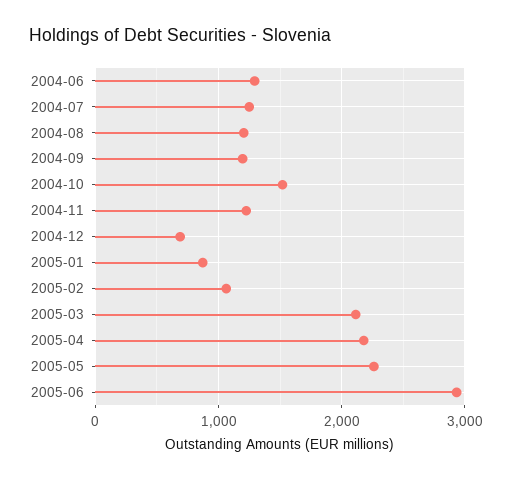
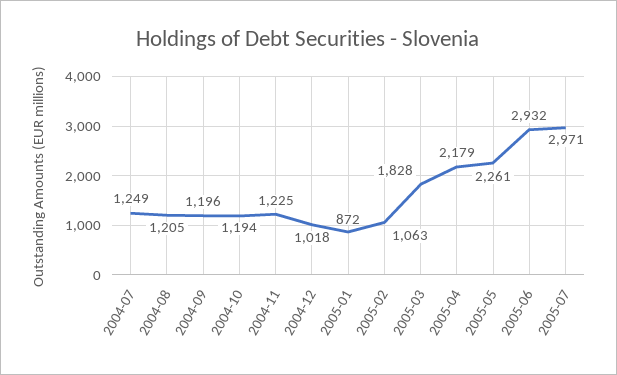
2004-06: 1300 -> none
2004-10: 1500 -> 1194
2004-12: 700 -> 1018
2005-03: 2100 -> 1828
2005-07: none -> 2971

